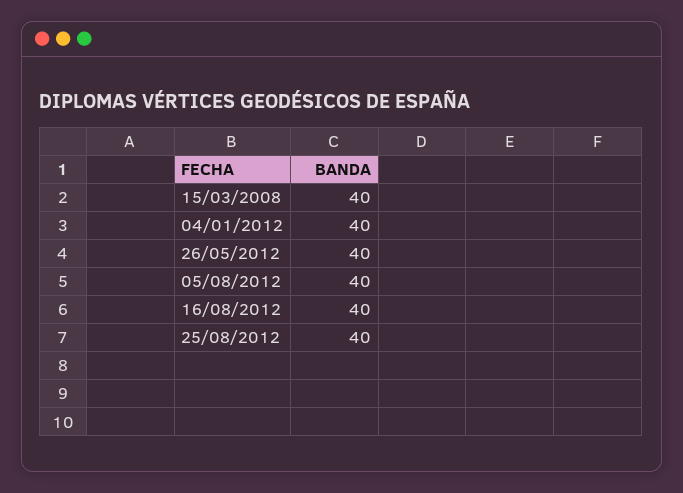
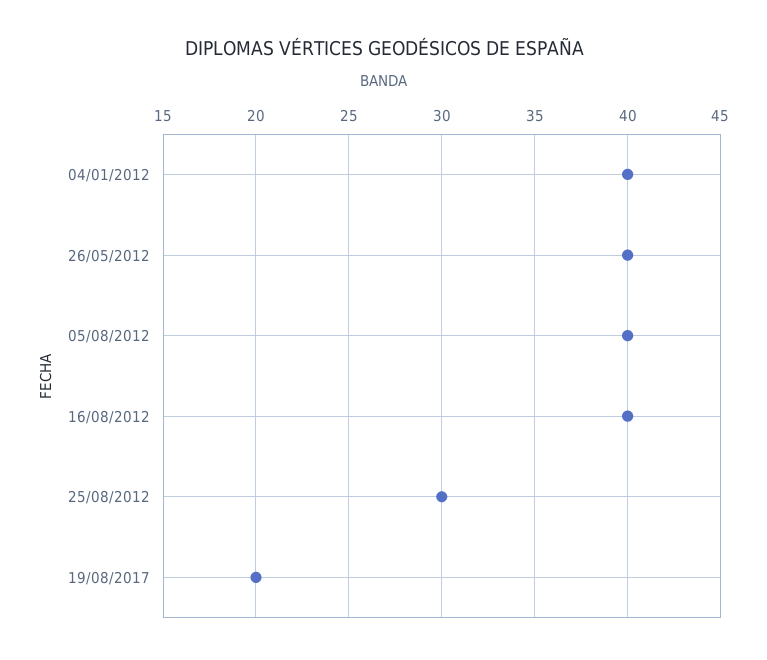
15/03/2008: 40 -> none
25/08/2012: 40 -> 30
19/08/2017: none -> 20

